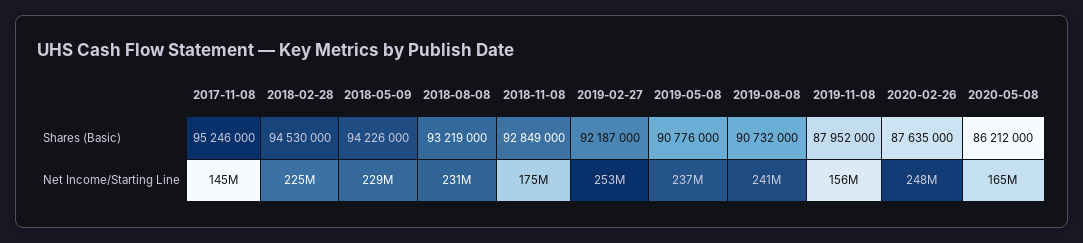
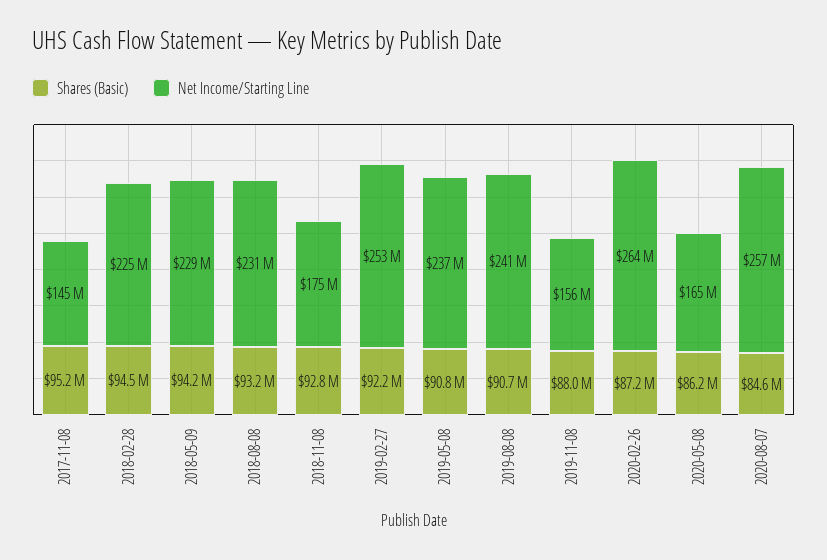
Shares (Basic), 2020-02-26: 87635000 -> 87200000
Net Income/Starting Line, 2020-02-26: 248000000 -> 264000000
Shares (Basic), 2020-08-07: none -> 84600000
Net Income/Starting Line, 2020-08-07: none -> 257000000

